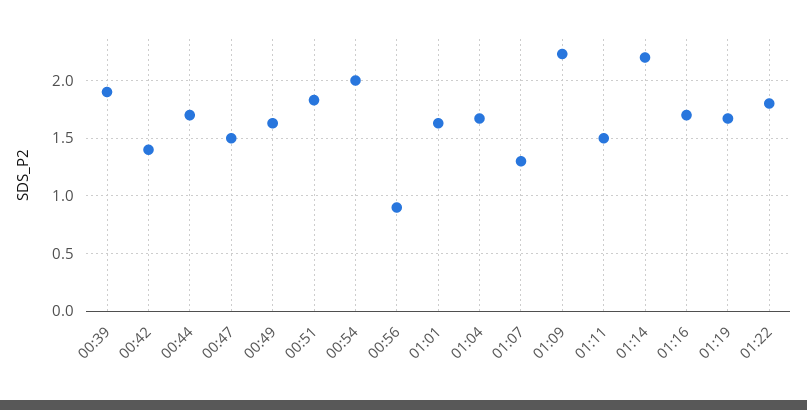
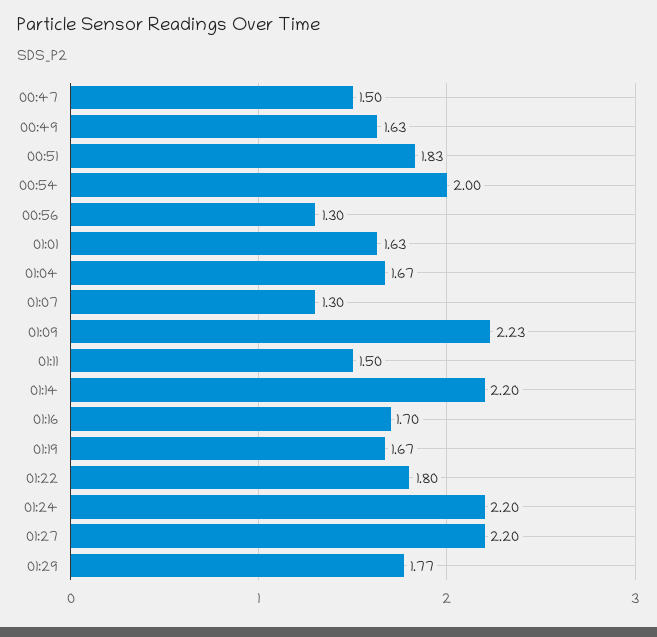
00:39: 1.9 -> none
00:42: 1.4 -> none
00:44: 1.7 -> none
00:56: 0.9 -> 1.3
01:24: none -> 2.2
01:27: none -> 2.2
01:29: none -> 1.77

